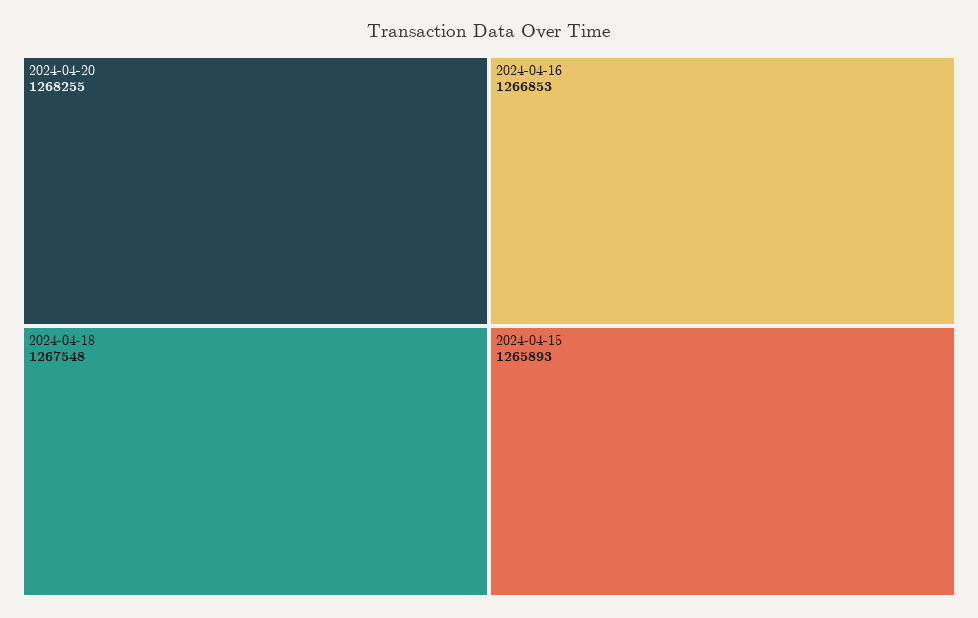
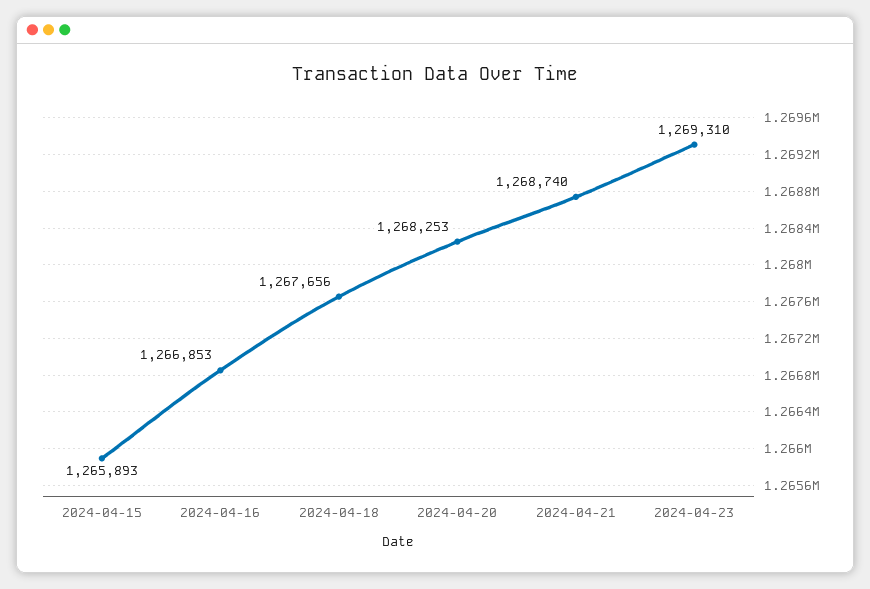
2024-04-20: 1268255 -> 1268253
2024-04-18: 1267548 -> 1267656
2024-04-21: none -> 1268740
2024-04-23: none -> 1269310

